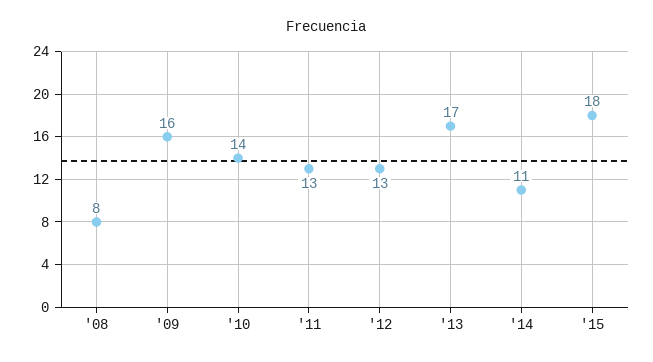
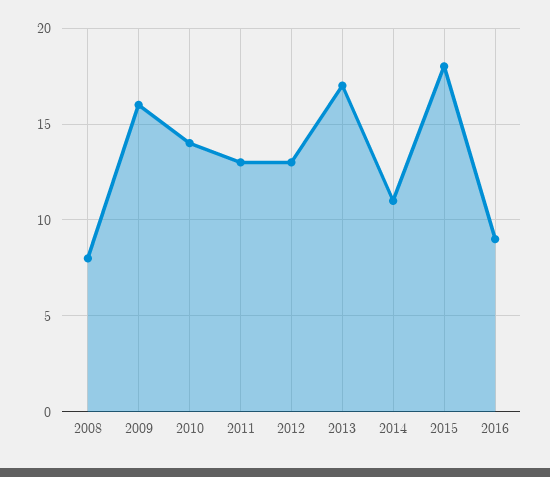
2016: none -> 9

